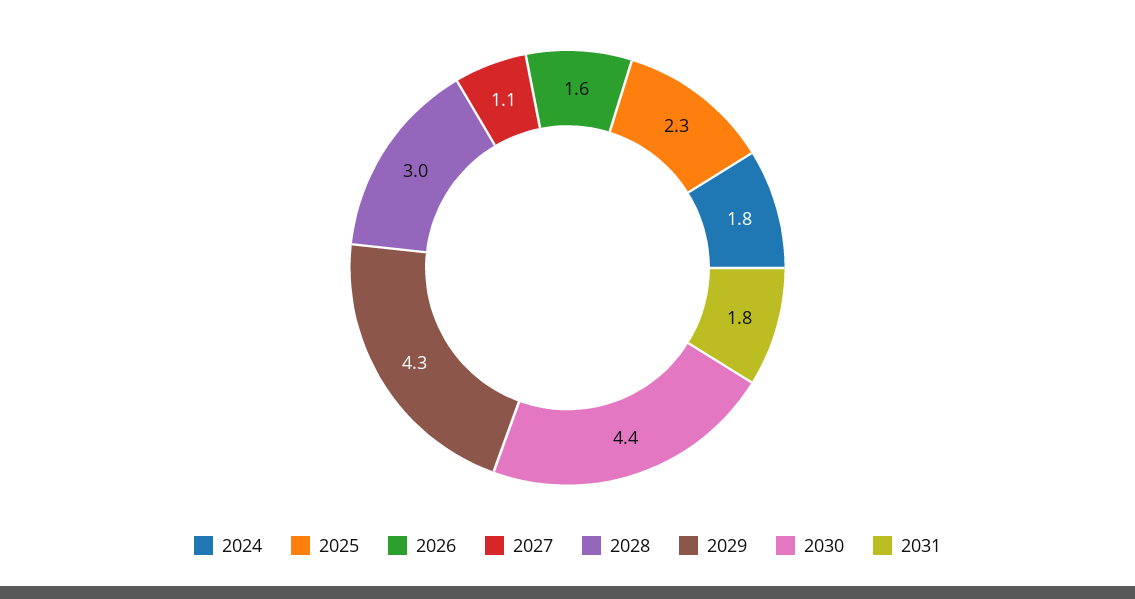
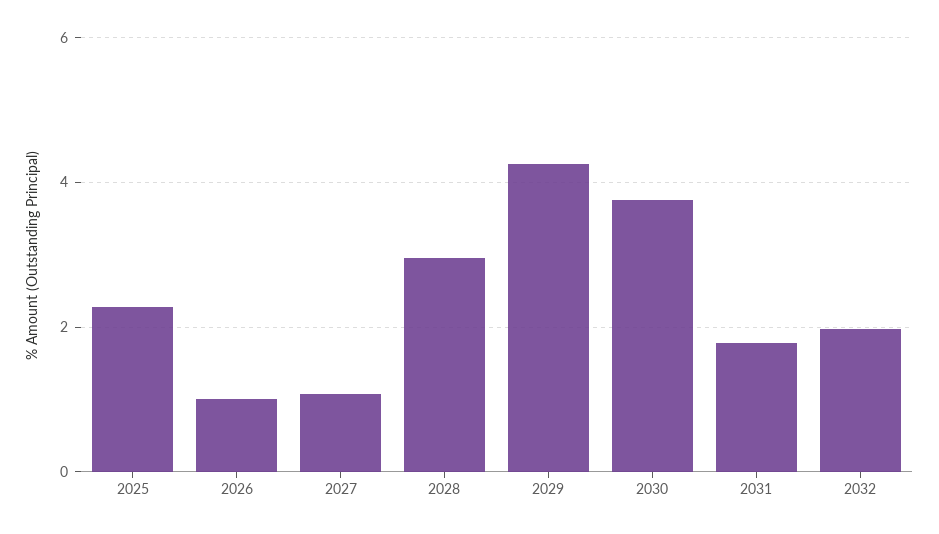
2024: 1.8 -> none
2026: 1.6 -> 1
2030: 4.4 -> 3.8
2032: none -> 2

